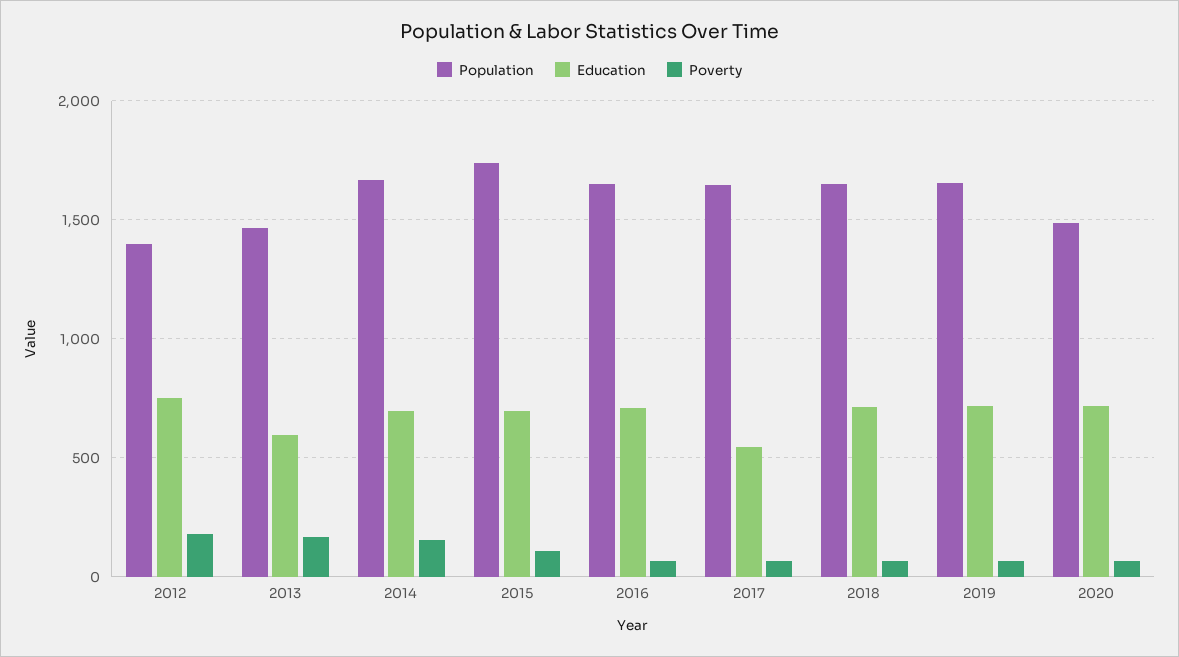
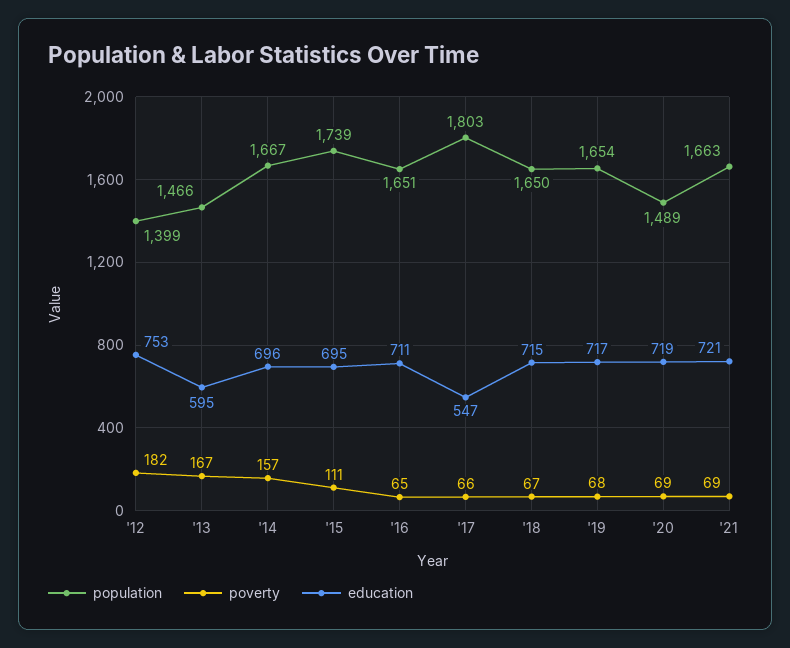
Population, 2017: 1650 -> 1803
Population, '21: none -> 1663
Poverty, '21: none -> 69
Education, '21: none -> 721

